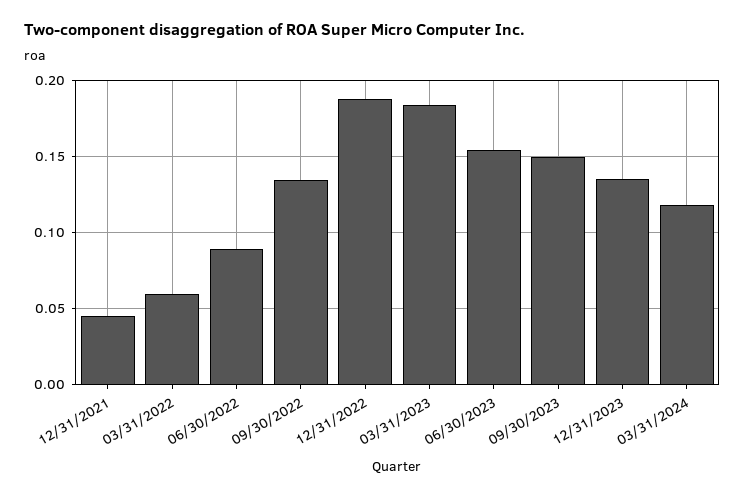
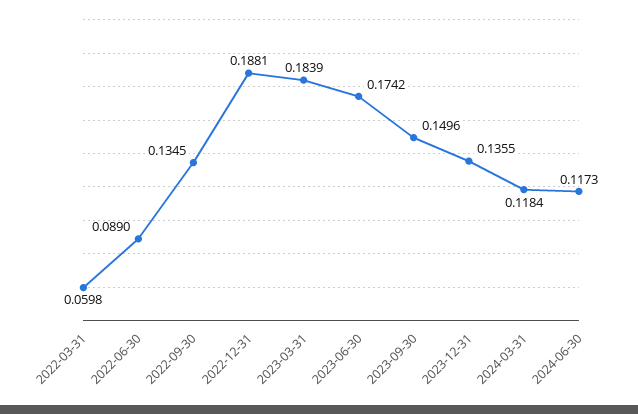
12/31/2021: 0.045 -> none
06/30/2023: 0.155 -> 0.1742
2024-06-30: none -> 0.1173

